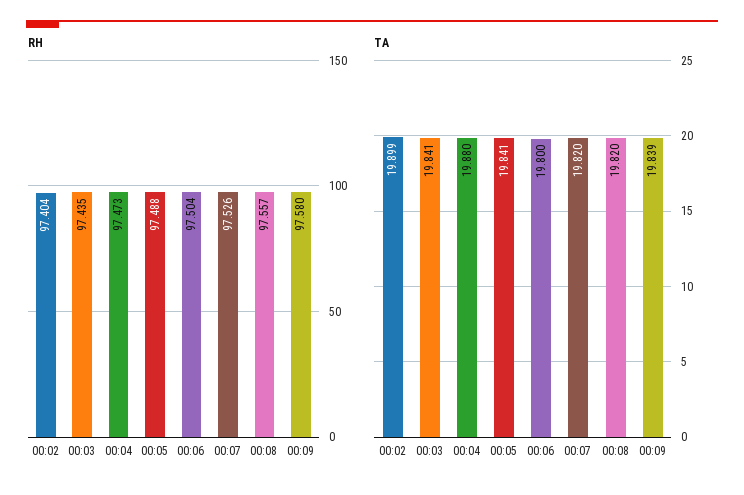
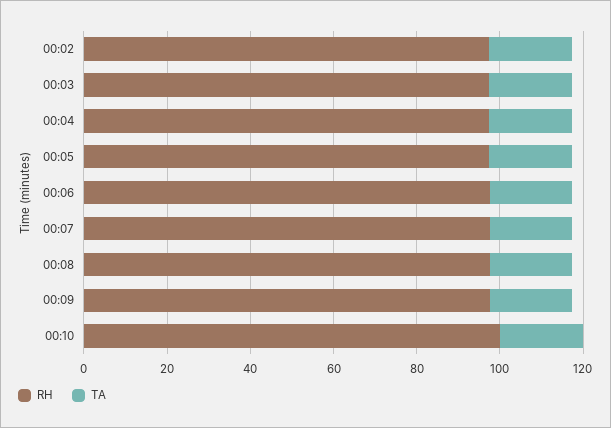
RH, 00:10: none -> 100
TA, 00:10: none -> 20

